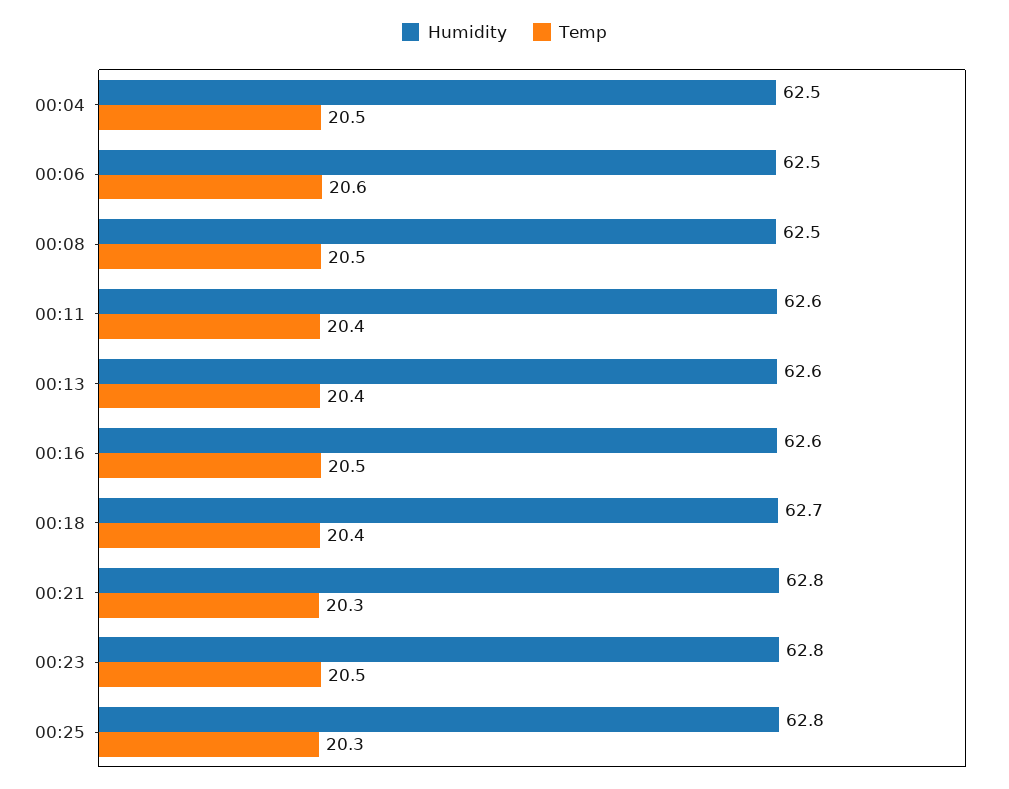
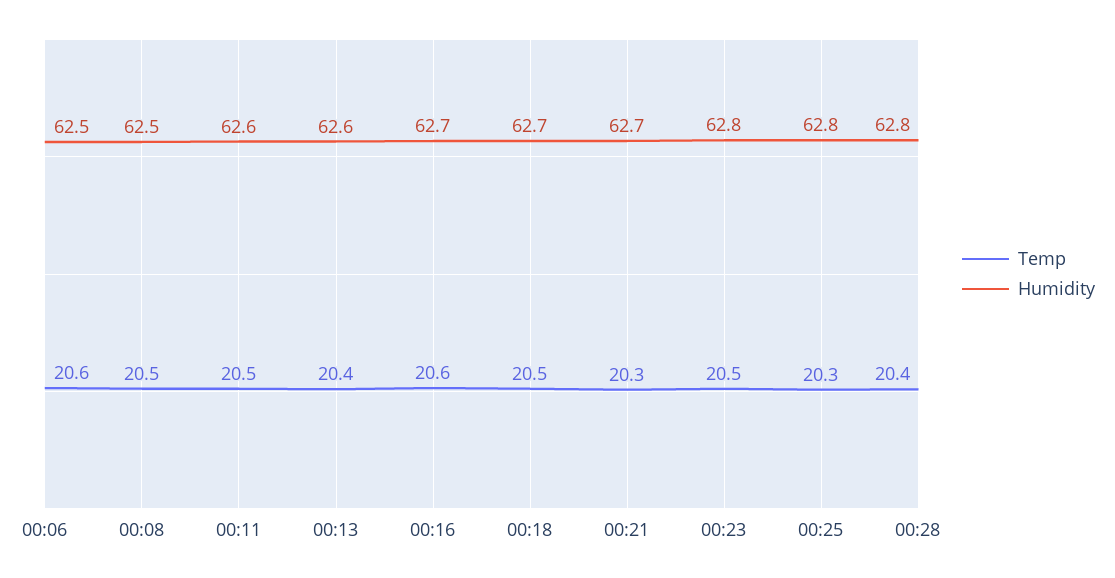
Humidity, 00:04: 62.5 -> none
Temp, 00:04: 20.5 -> none
Temp, 00:11: 20.4 -> 20.5
Humidity, 00:16: 62.6 -> 62.7
Temp, 00:16: 20.5 -> 20.6
Temp, 00:18: 20.4 -> 20.5
Humidity, 00:21: 62.8 -> 62.7
Temp, 00:28: none -> 20.4
Humidity, 00:28: none -> 62.8

